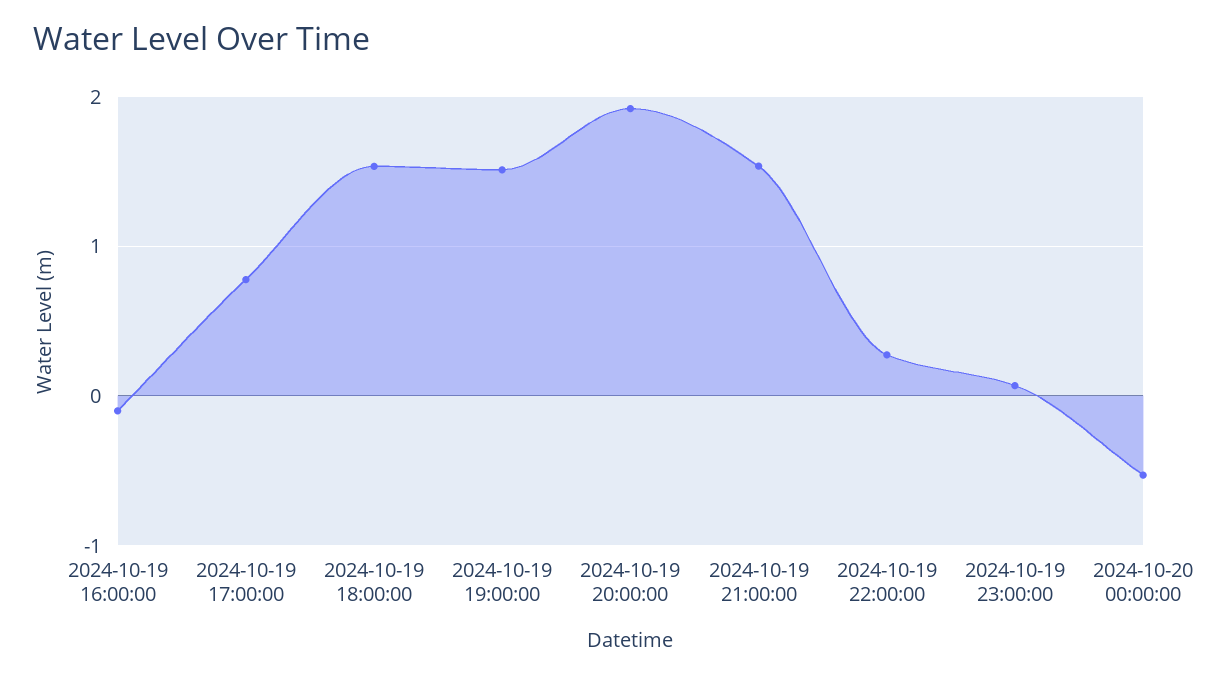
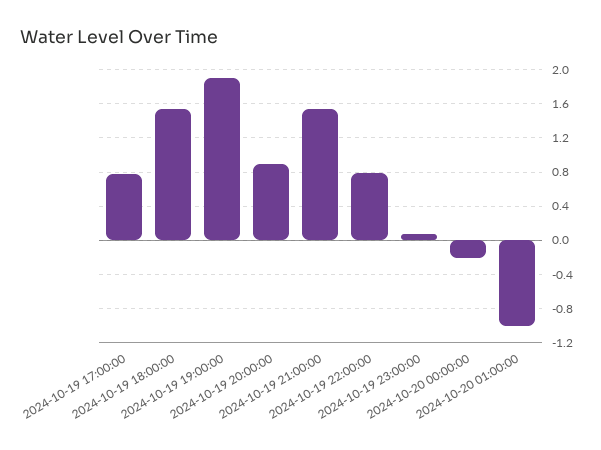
2024-10-19 16:00:00: -0.1 -> none
2024-10-19 19:00:00: 1.5 -> 1.9
2024-10-19 20:00:00: 1.9 -> 0.9
2024-10-19 22:00:00: 0.3 -> 0.8
2024-10-20 00:00:00: -0.5 -> -0.2
2024-10-20 01:00:00: none -> -1

